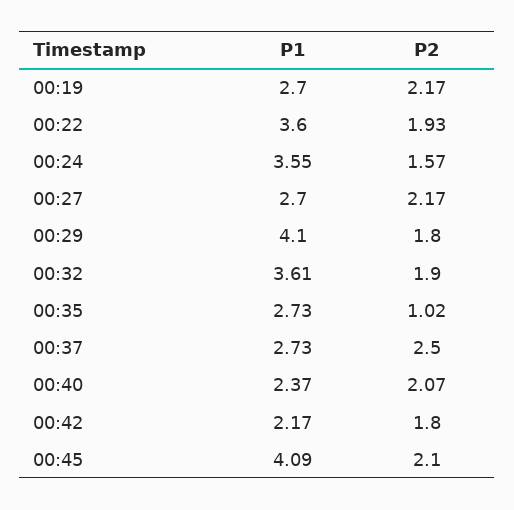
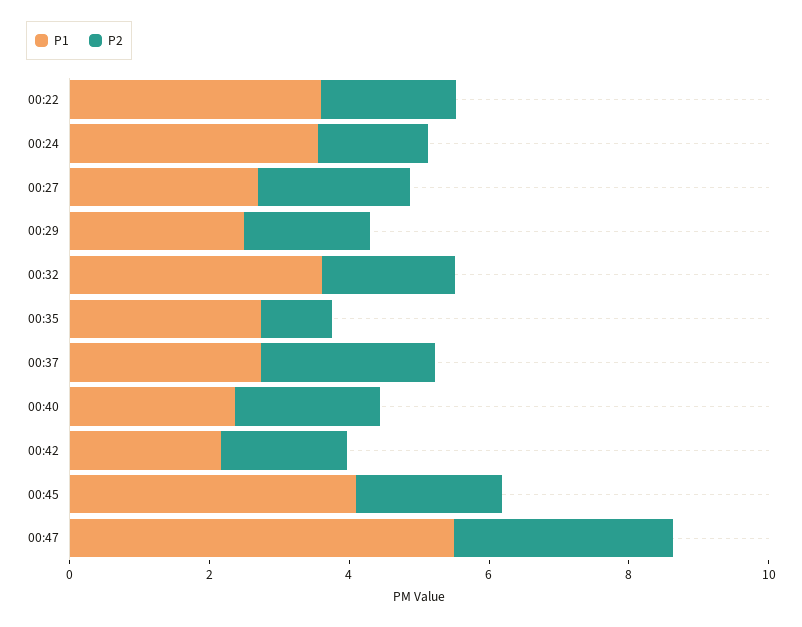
P1, 00:19: 2.7 -> none
P2, 00:19: 2.17 -> none
P1, 00:29: 4.1 -> 2.5
P1, 00:47: none -> 5.5
P2, 00:47: none -> 3

